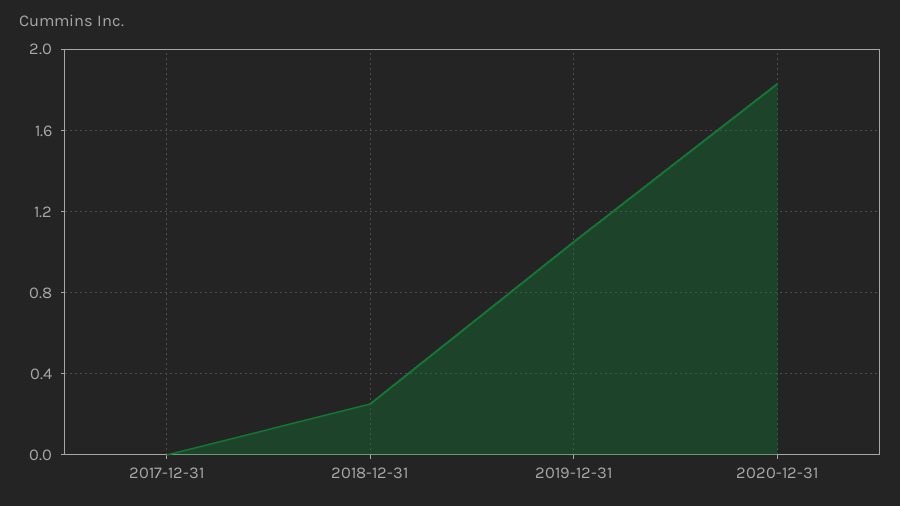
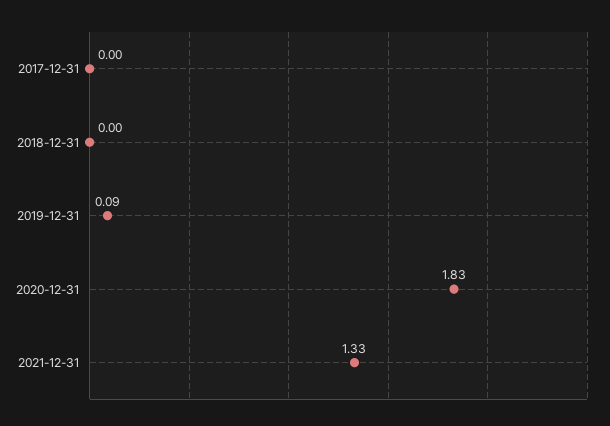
2018-12-31: 0.25 -> 0
2019-12-31: 1.05 -> 0.09
2021-12-31: none -> 1.33

